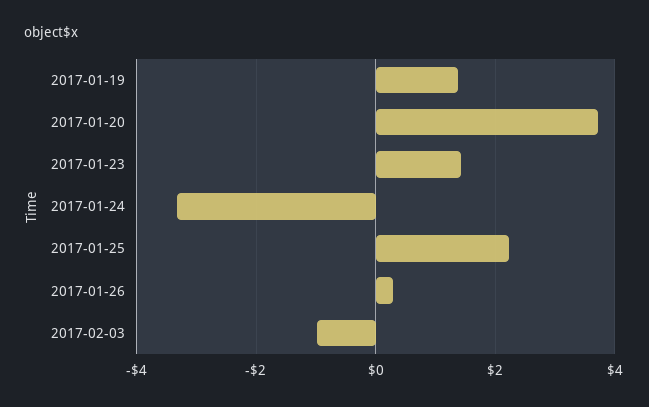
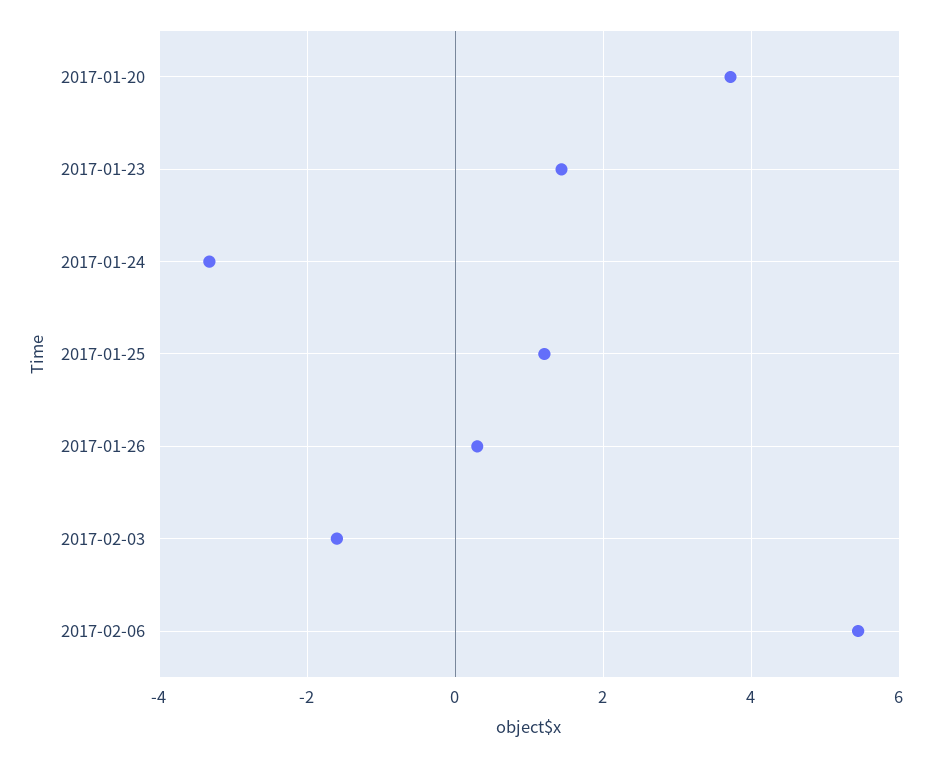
2017-01-19: 1.4 -> none
2017-01-25: 2.2 -> 1.2
2017-02-03: -1 -> -1.6
2017-02-06: none -> 5.4

